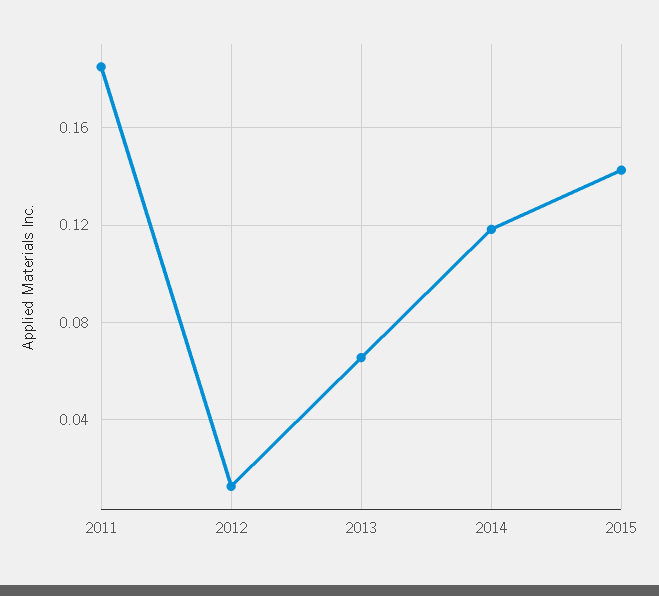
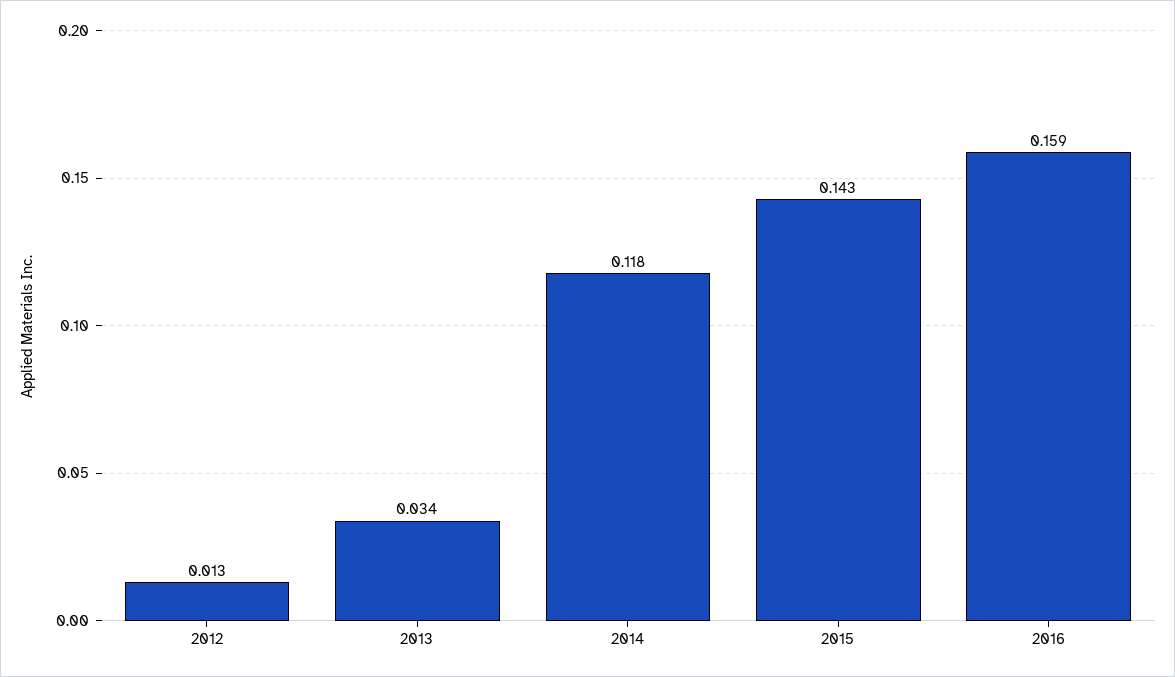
2011: 0.185 -> none
2013: 0.065 -> 0.034
2016: none -> 0.159

